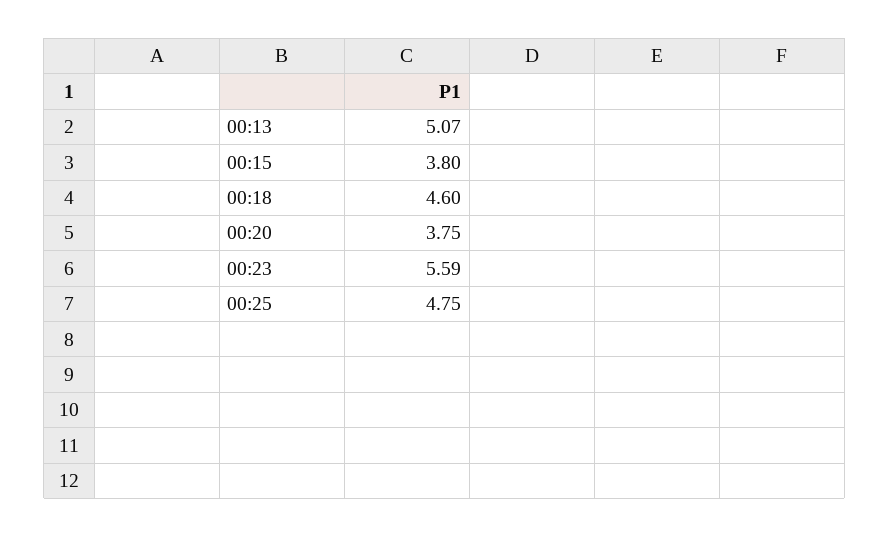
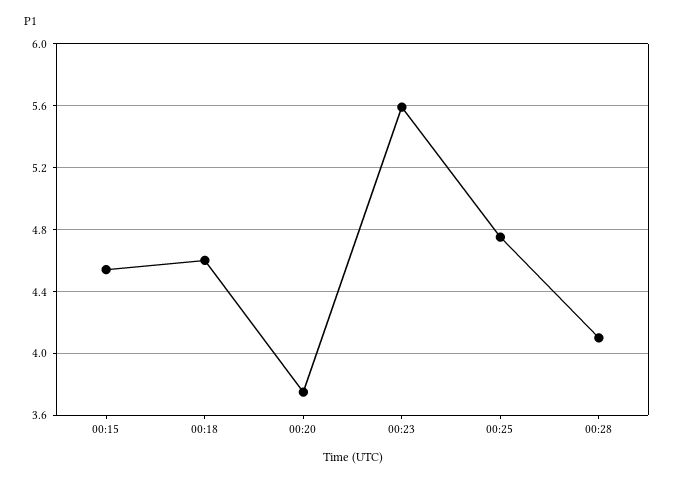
00:13: 5.07 -> none
00:15: 3.8 -> 4.55
00:28: none -> 4.1

